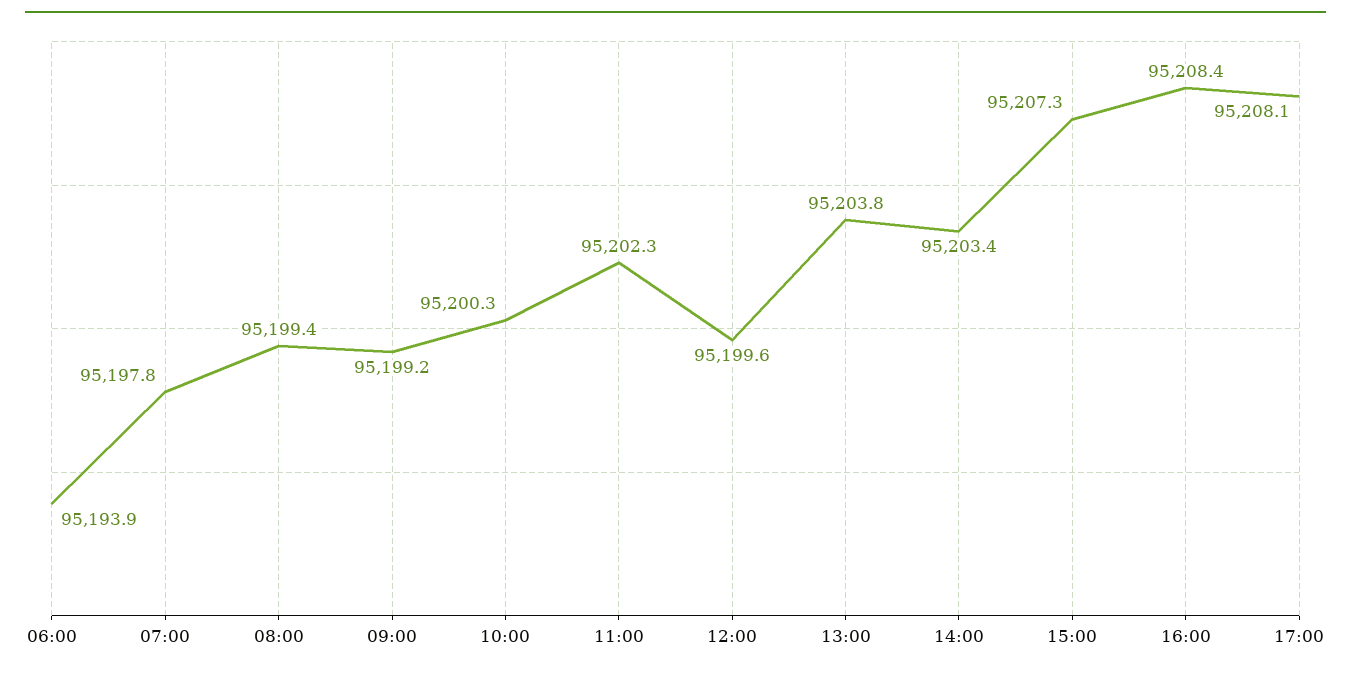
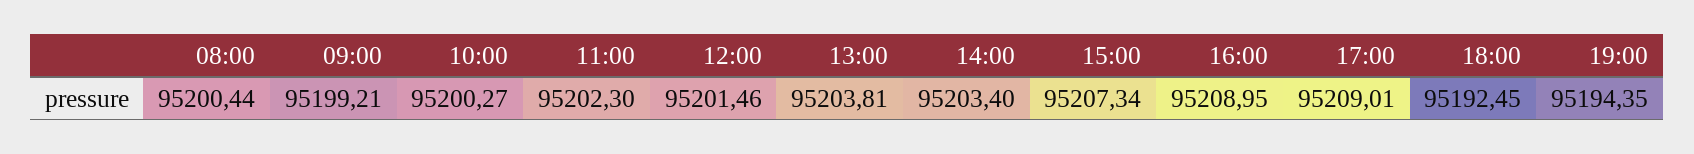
06:00: 95193.9 -> none
07:00: 95197.8 -> none
08:00: 95199.4 -> 95200.44
12:00: 95199.6 -> 95201.46
16:00: 95208.4 -> 95208.95
17:00: 95208.1 -> 95209.01
18:00: none -> 95192.45
19:00: none -> 95194.35

